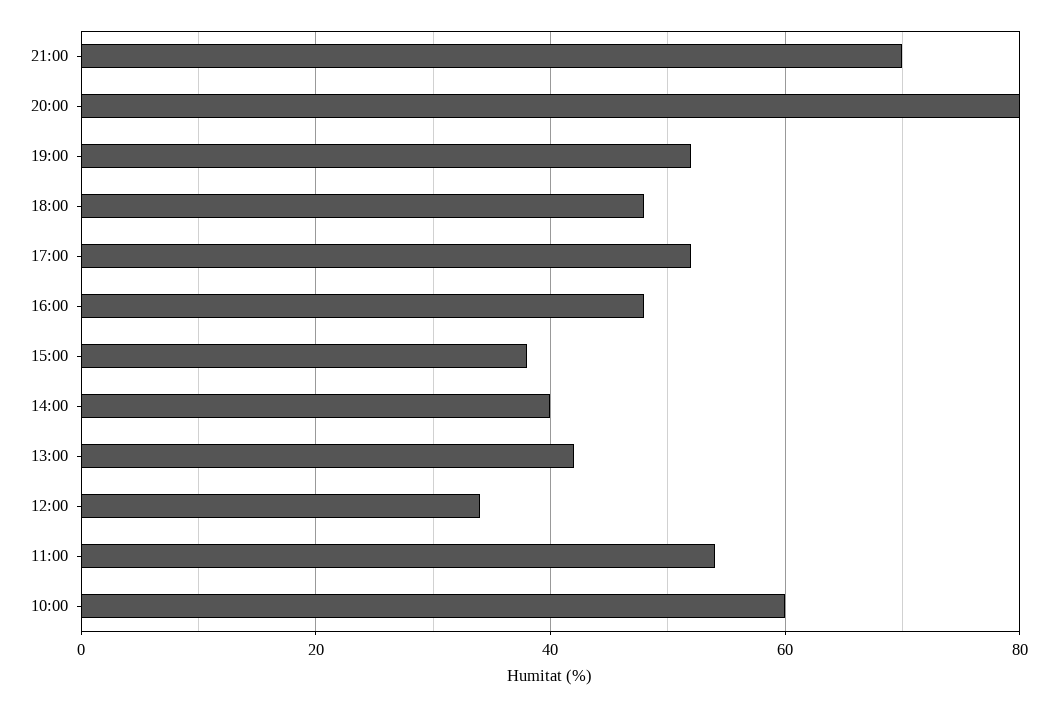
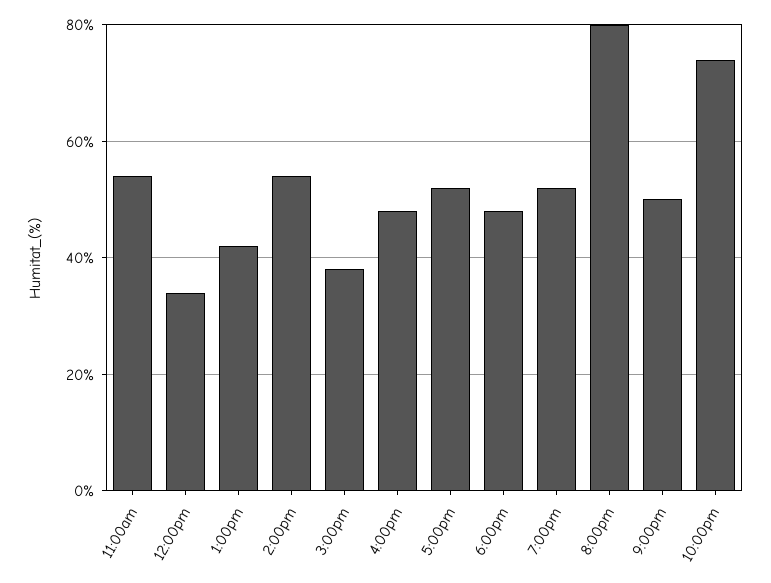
21:00: 70 -> 50
14:00: 40 -> 55
10:00: 60 -> none
10:00pm: none -> 75

